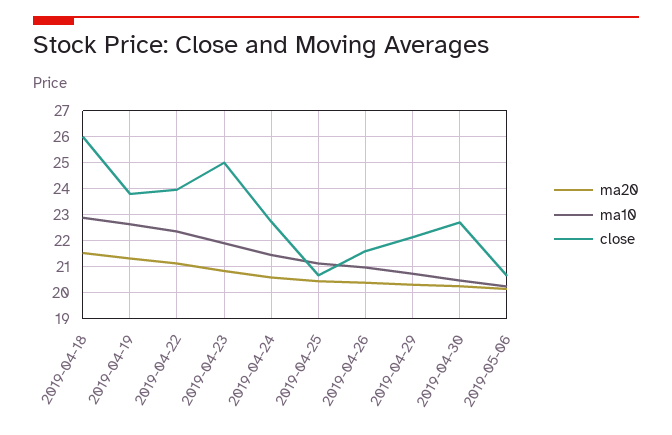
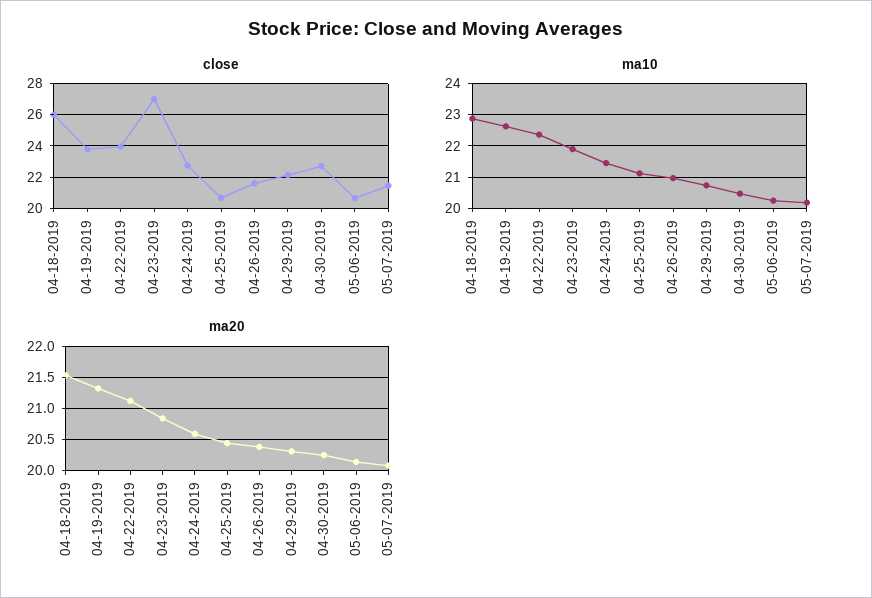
close, 2019-04-23: 25 -> 27
close, 05-07-2019: none -> 21.5
ma10, 05-07-2019: none -> 20.2
ma20, 05-07-2019: none -> 20.1

